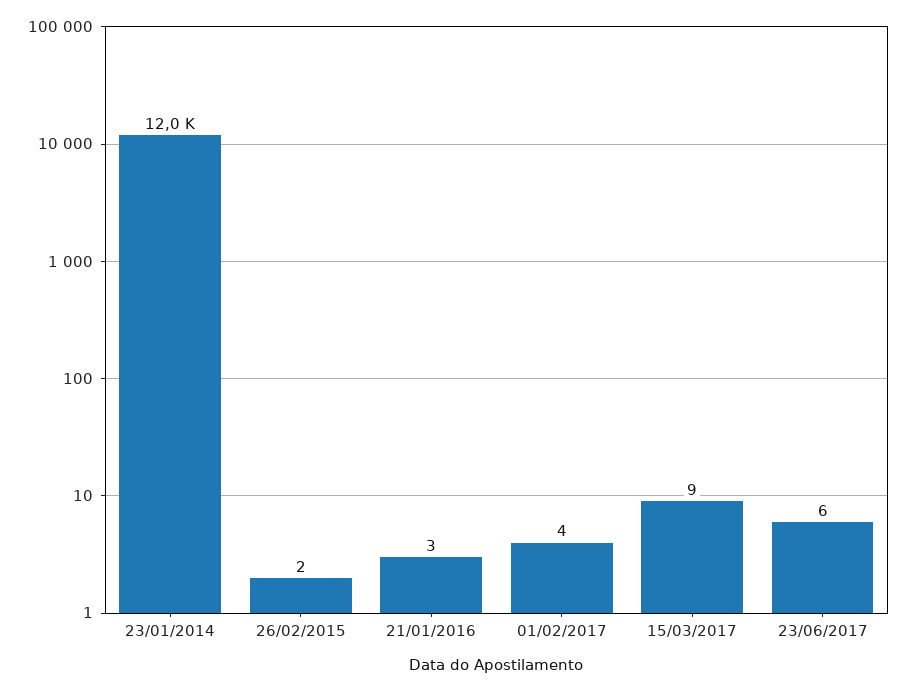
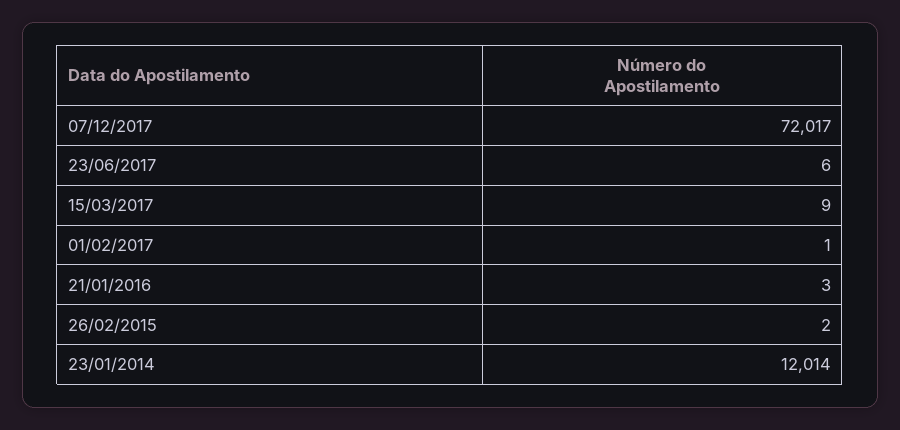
01/02/2017: 4 -> 1
07/12/2017: none -> 72017

